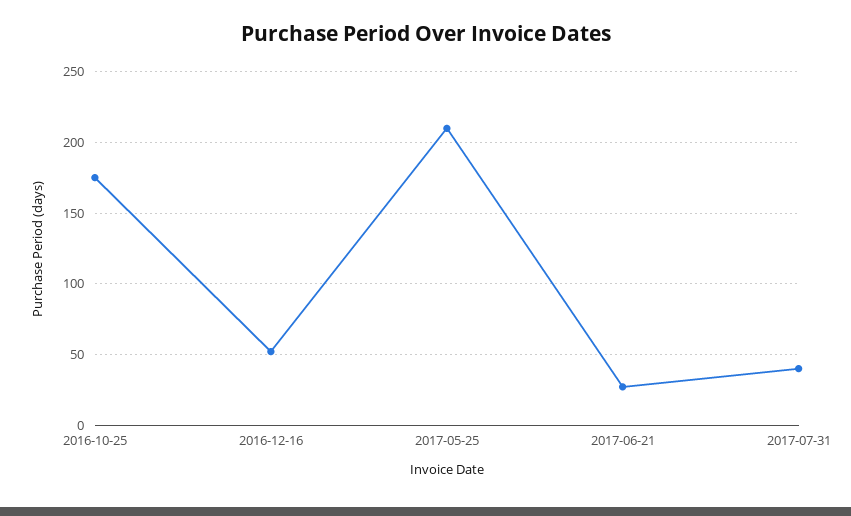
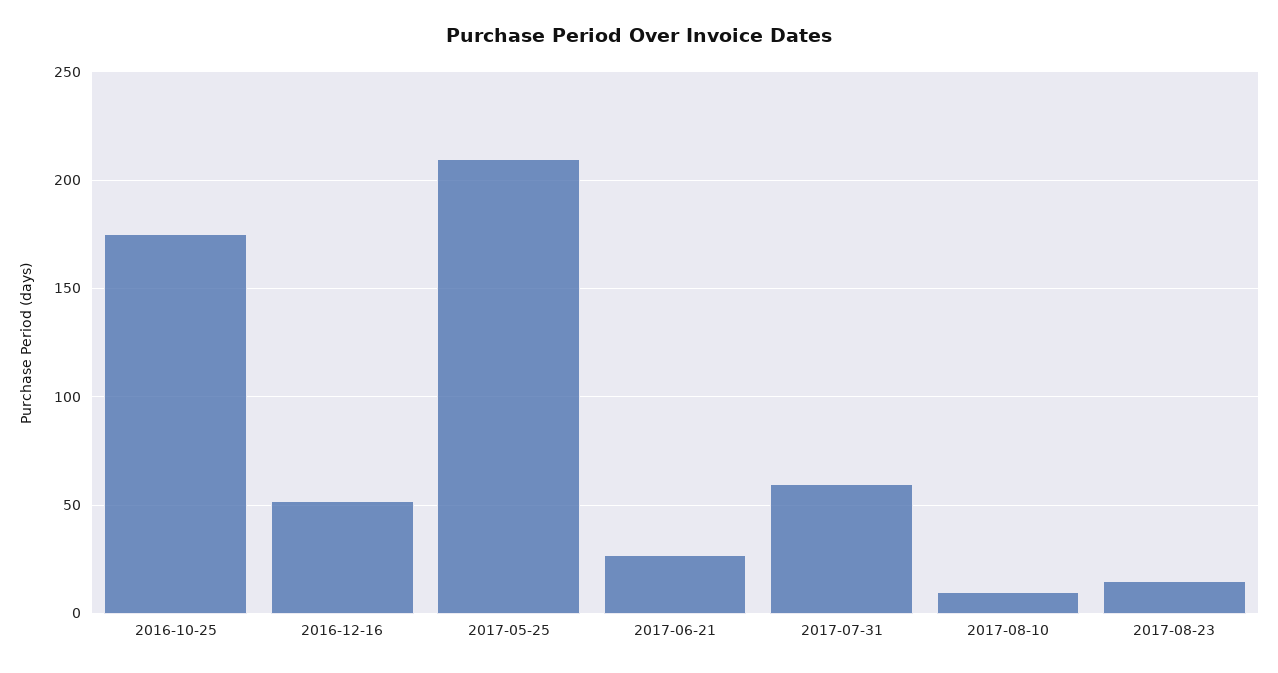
2017-07-31: 40 -> 60
2017-08-10: none -> 10
2017-08-23: none -> 15

